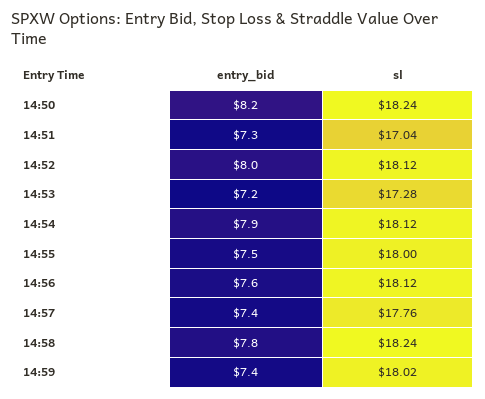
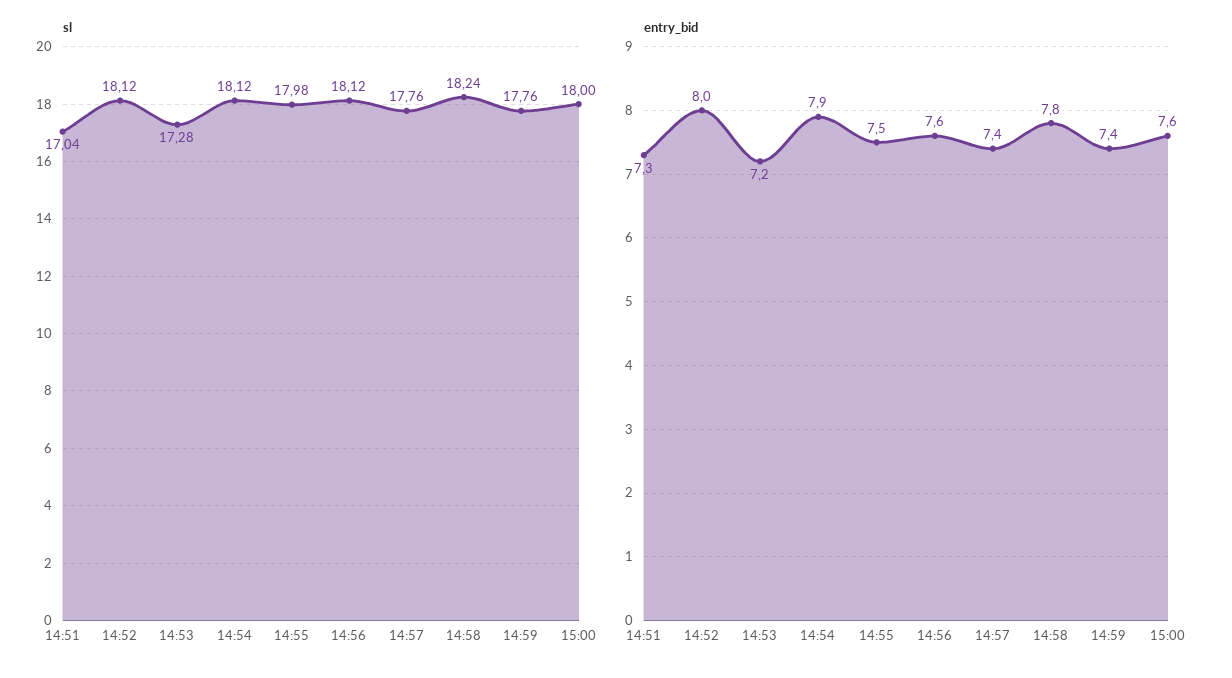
entry_bid, 14:50: 8.2 -> none
sl, 14:50: 18.24 -> none
sl, 14:55: 18 -> 17.98
sl, 14:59: 18.02 -> 17.76
sl, 15:00: none -> 18
entry_bid, 15:00: none -> 7.6

